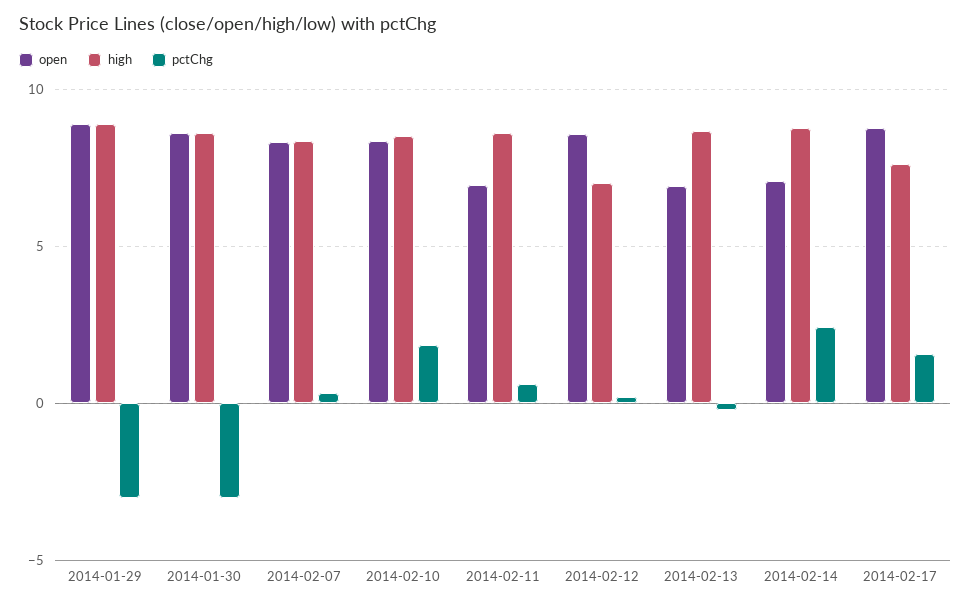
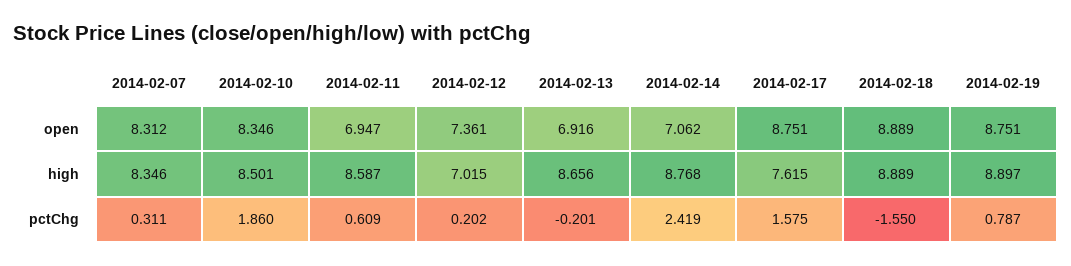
open, 2014-01-29: 9 -> none
high, 2014-01-29: 9 -> none
pctChg, 2014-01-29: -3 -> none
open, 2014-01-30: 8.5 -> none
high, 2014-01-30: 8.5 -> none
pctChg, 2014-01-30: -3 -> none
open, 2014-02-12: 8.5 -> 7.361
open, 2014-02-18: none -> 8.889
open, 2014-02-19: none -> 8.751
high, 2014-02-18: none -> 8.889
high, 2014-02-19: none -> 8.897
pctChg, 2014-02-18: none -> -1.55
pctChg, 2014-02-19: none -> 0.787

